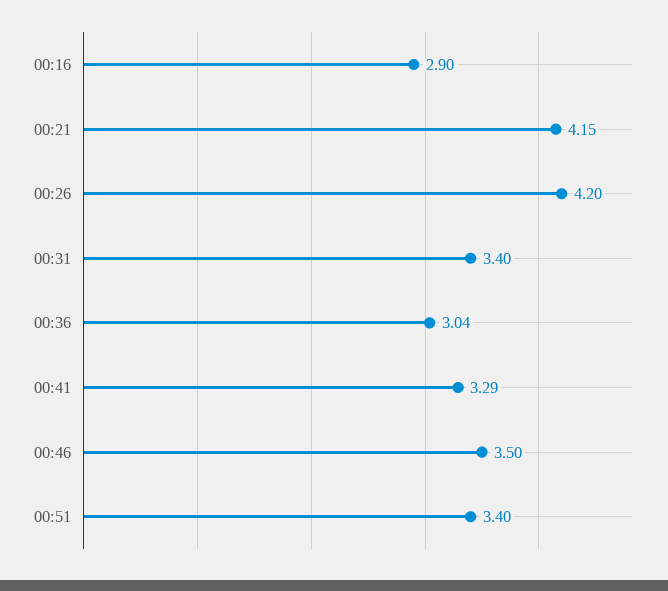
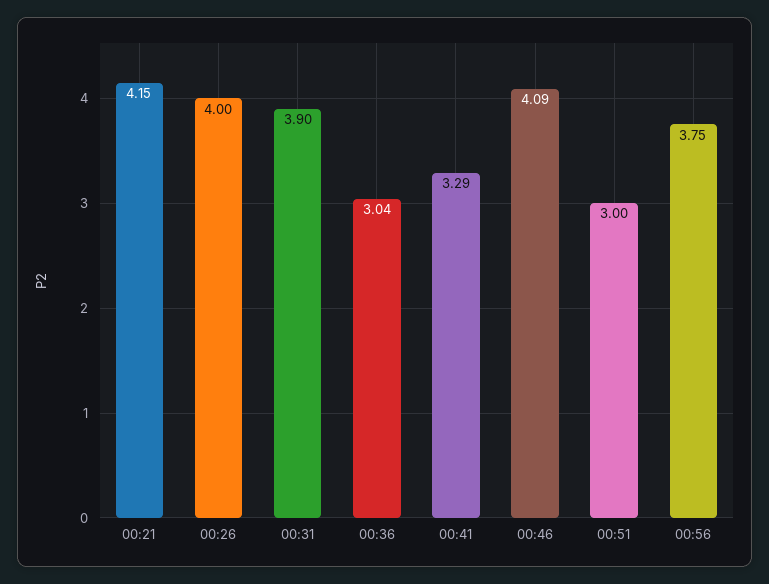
00:16: 2.9 -> none
00:26: 4.2 -> 4
00:31: 3.4 -> 3.9
00:46: 3.5 -> 4.09
00:51: 3.4 -> 3
00:56: none -> 3.75

